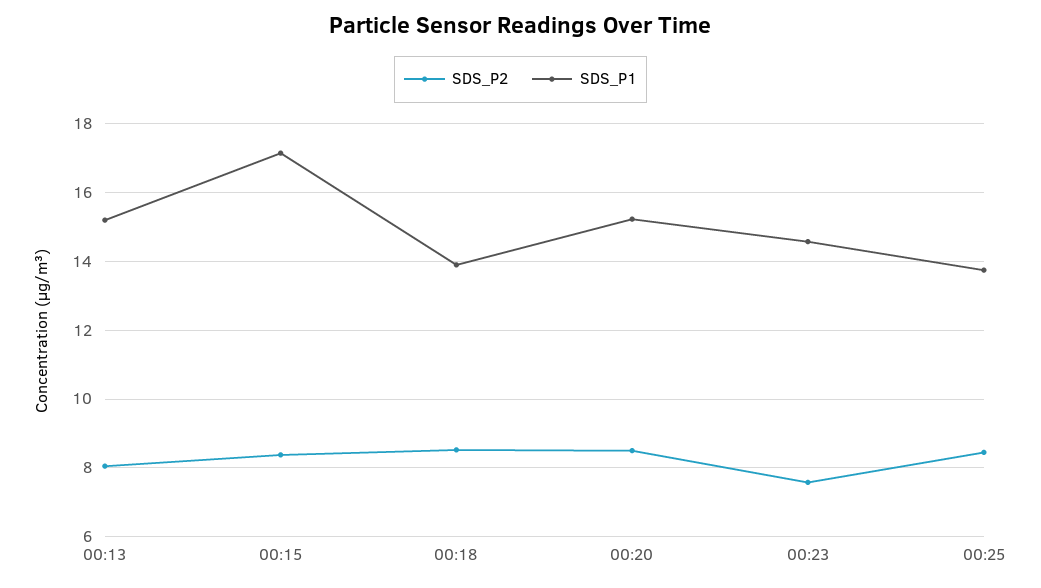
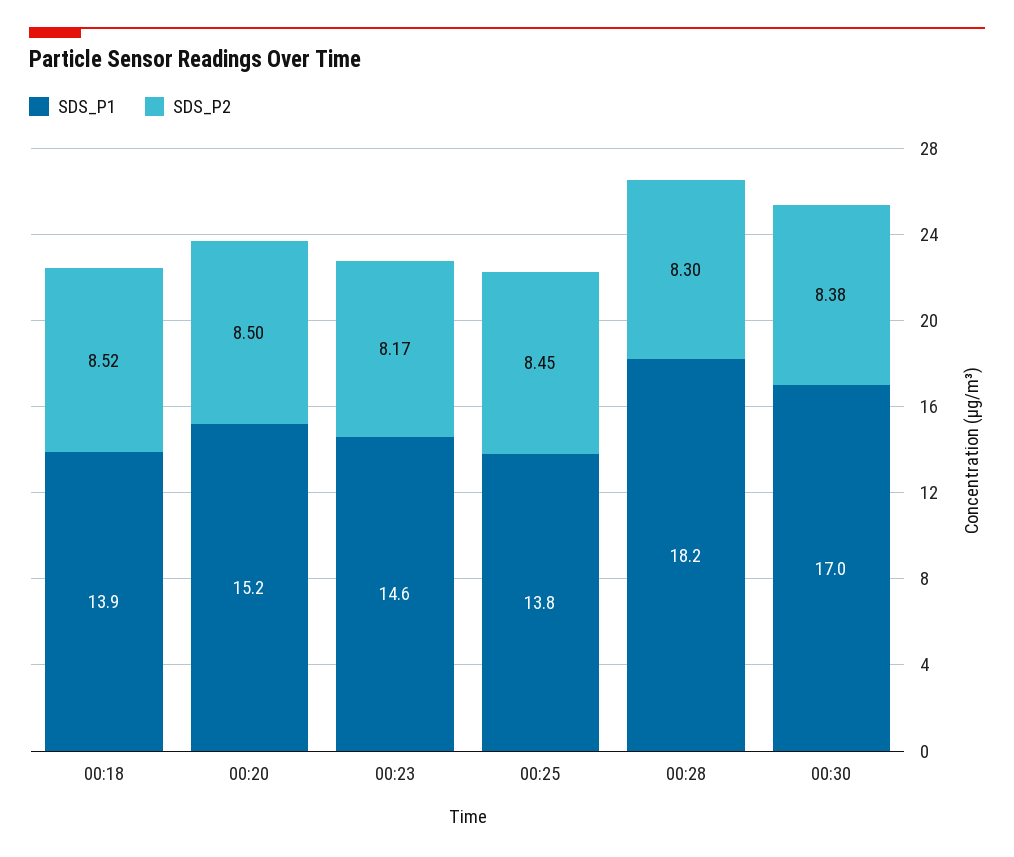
SDS_P2, 00:13: 8 -> none
SDS_P1, 00:13: 15.2 -> none
SDS_P2, 00:15: 8.4 -> none
SDS_P1, 00:15: 17.2 -> none
SDS_P2, 00:23: 7.6 -> 8.17
SDS_P1, 00:28: none -> 18.2
SDS_P2, 00:28: none -> 8.3
SDS_P1, 00:30: none -> 17
SDS_P2, 00:30: none -> 8.38

